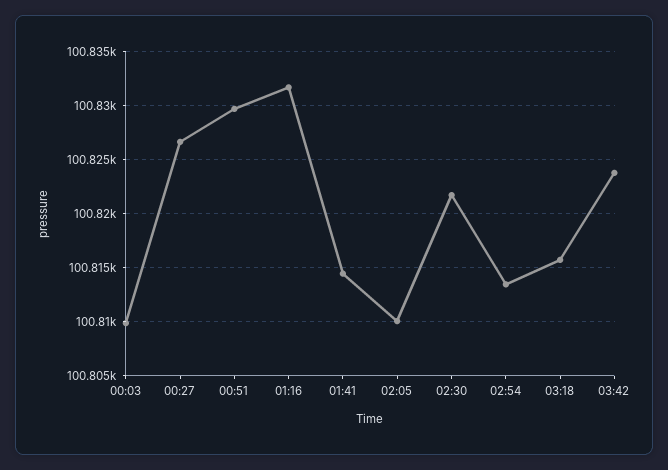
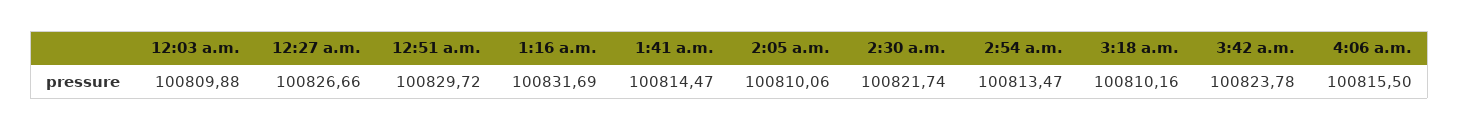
03:18: 100816 -> 100810.16
4:06 a.m.: none -> 100815.5

